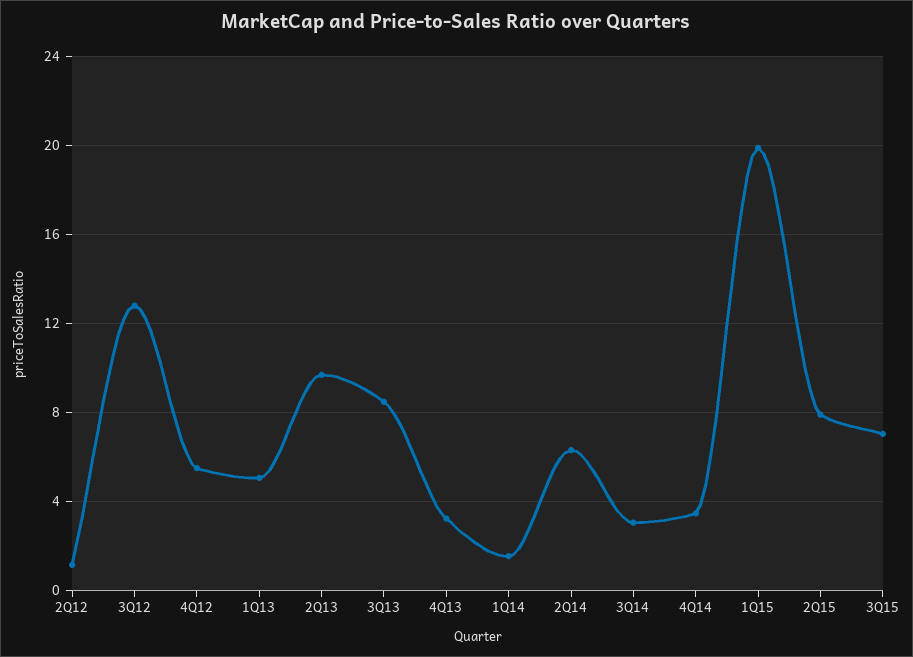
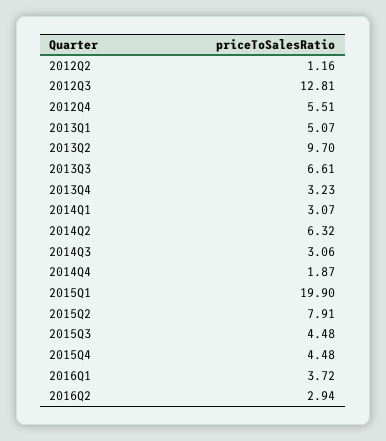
3Q13: 8.5 -> 6.61
1Q14: 1.5 -> 3.07
4Q14: 3.5 -> 1.87
3Q15: 7 -> 4.48
2015Q4: none -> 4.48
2016Q1: none -> 3.72
2016Q2: none -> 2.94

